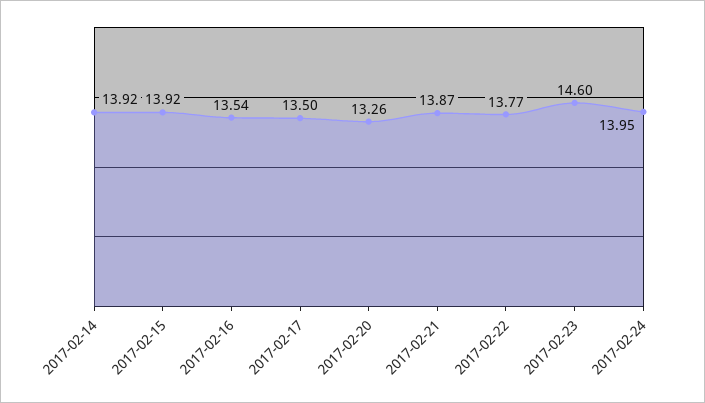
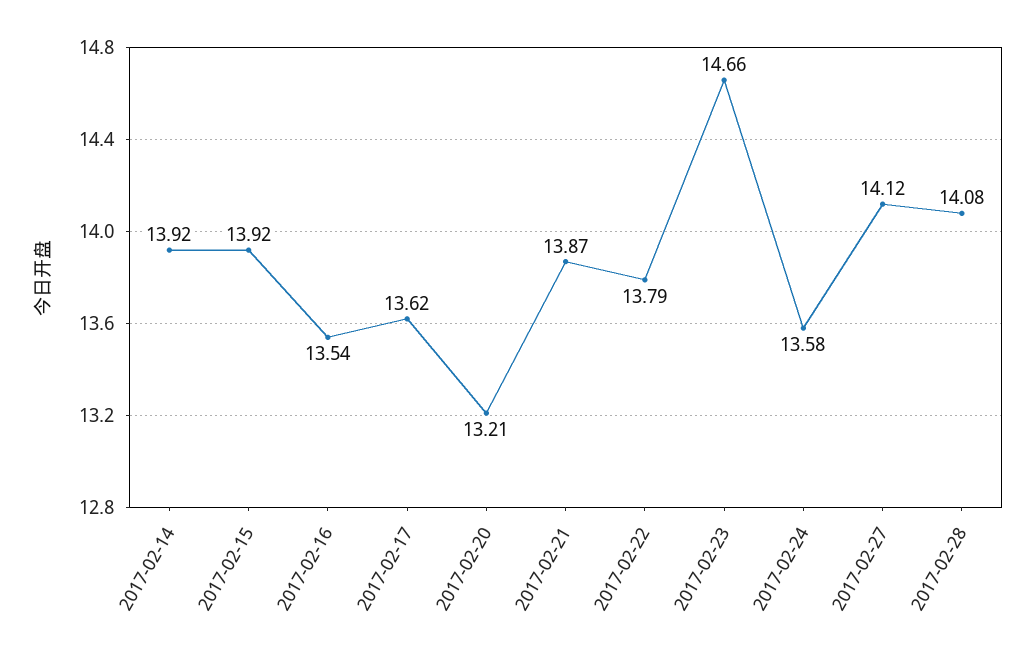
2017-02-17: 13.5 -> 13.62
2017-02-20: 13.26 -> 13.21
2017-02-22: 13.77 -> 13.79
2017-02-23: 14.6 -> 14.66
2017-02-24: 13.95 -> 13.58
2017-02-27: none -> 14.12
2017-02-28: none -> 14.08

